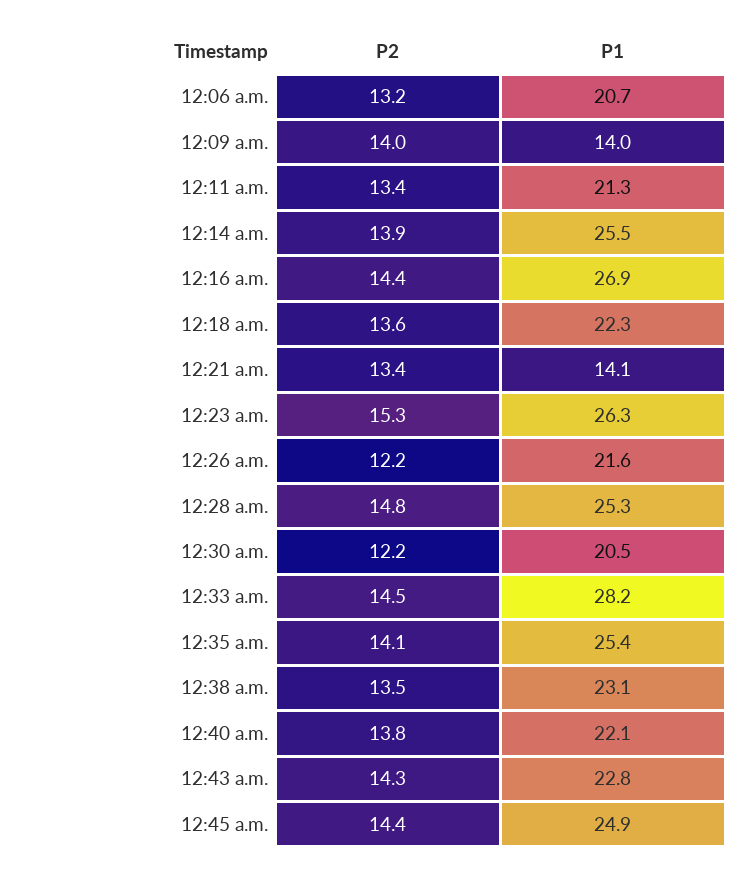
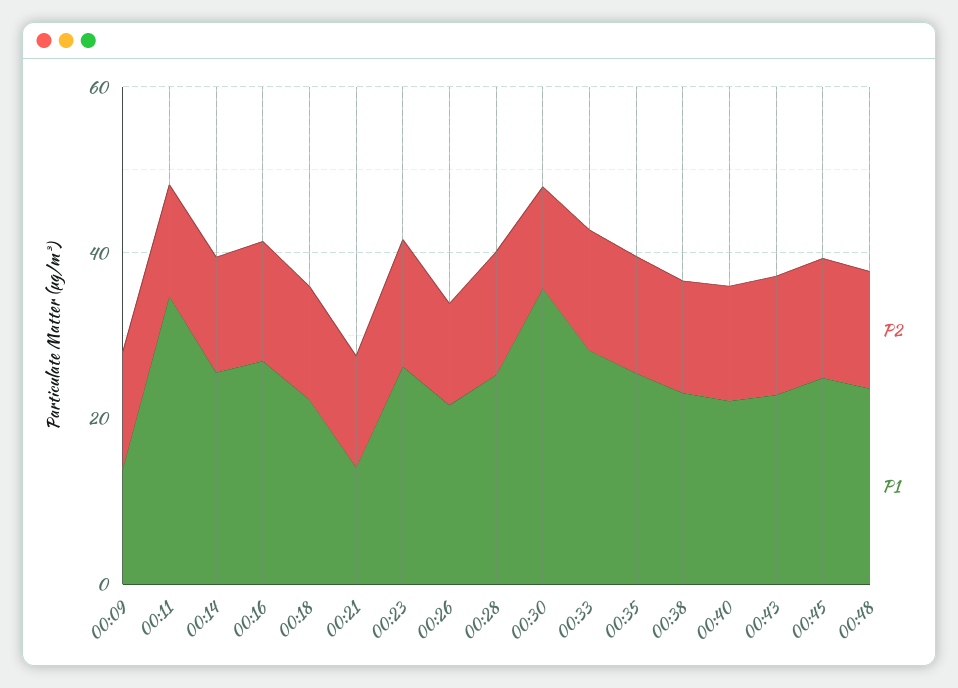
P2, 12:06 a.m.: 13.2 -> none
P1, 12:06 a.m.: 20.7 -> none
P1, 12:11 a.m.: 21.3 -> 35
P1, 12:30 a.m.: 20.5 -> 35
P2, 00:48: none -> 15
P1, 00:48: none -> 25

